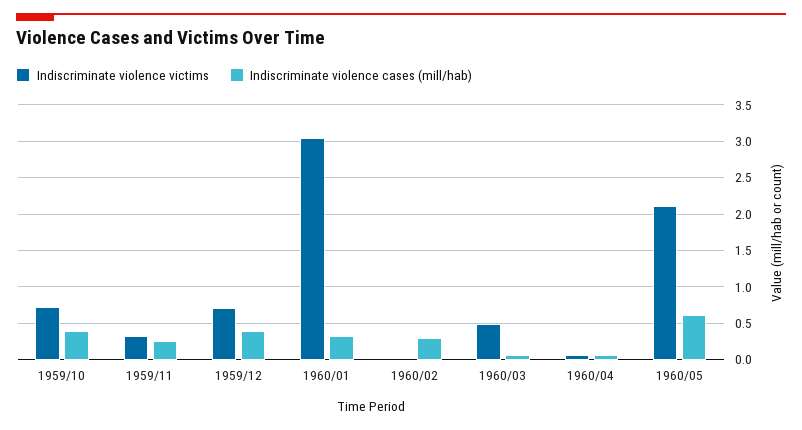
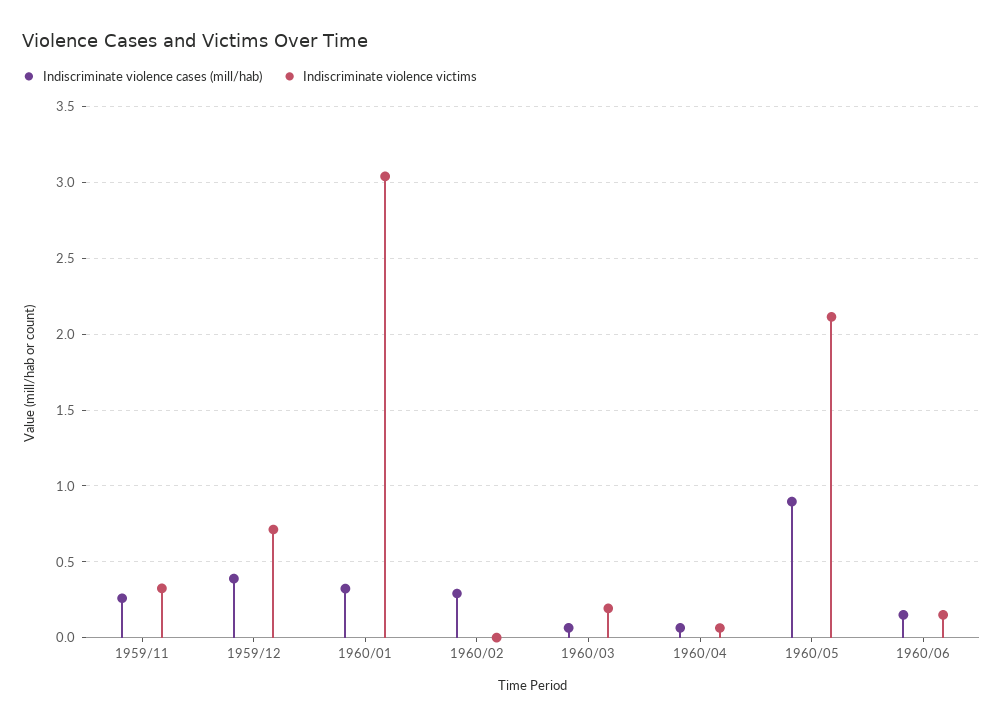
Indiscriminate violence victims, 1959/10: 0.7 -> none
Indiscriminate violence cases (mill/hab), 1959/10: 0.4 -> none
Indiscriminate violence victims, 1960/03: 0.5 -> 0.2
Indiscriminate violence cases (mill/hab), 1960/05: 0.6 -> 0.9
Indiscriminate violence cases (mill/hab), 1960/06: none -> 0.15
Indiscriminate violence victims, 1960/06: none -> 0.15

